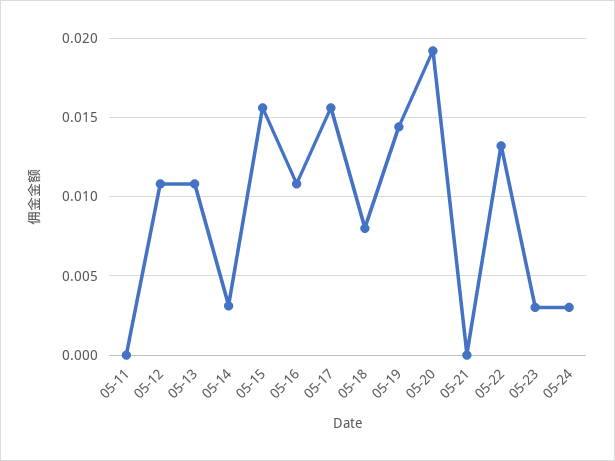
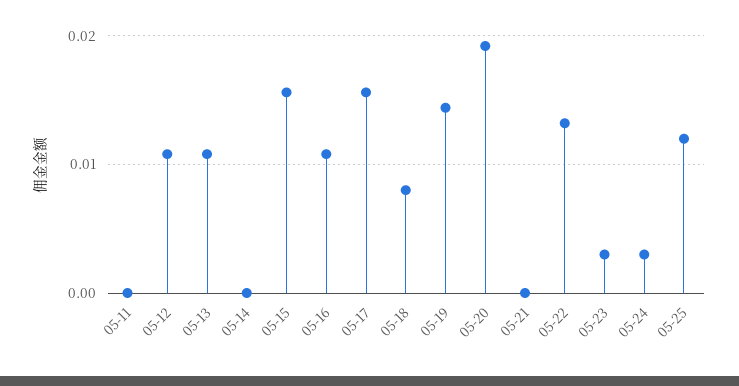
05-14: 0.003 -> 0
05-25: none -> 0.012

